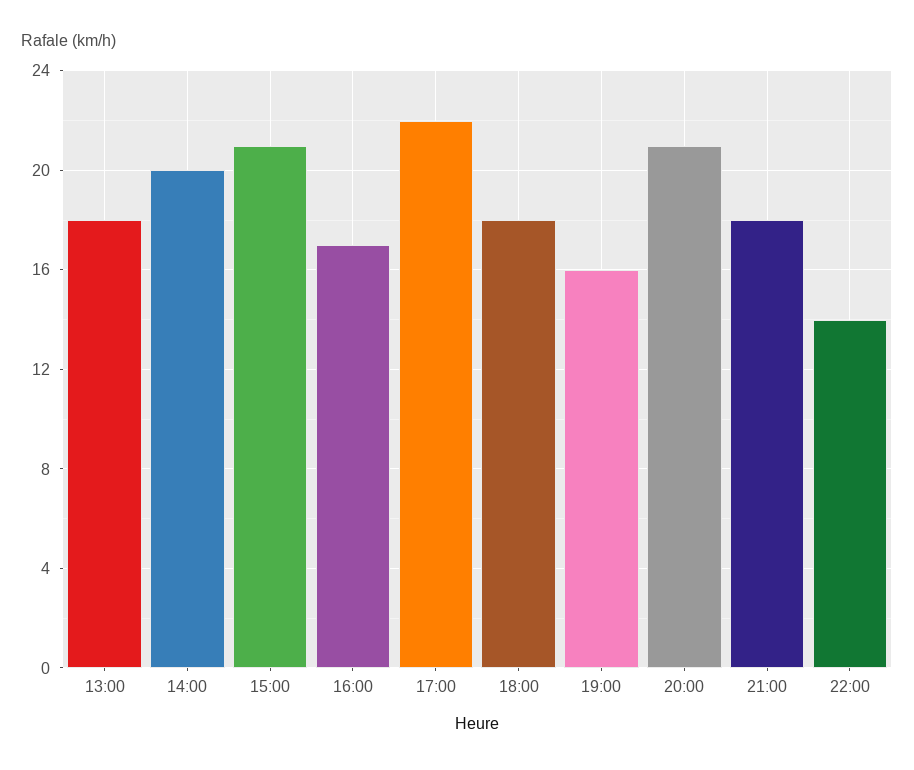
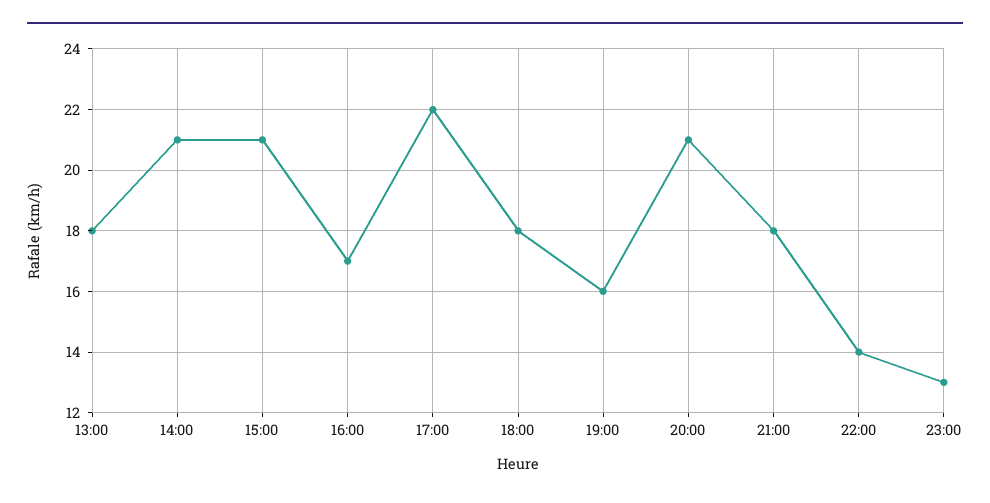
14:00: 20 -> 21
23:00: none -> 13

